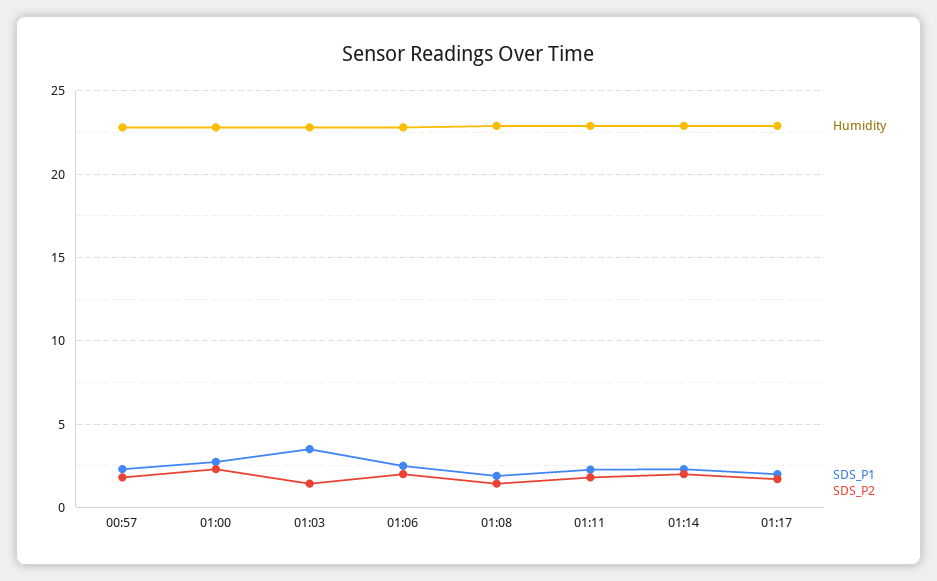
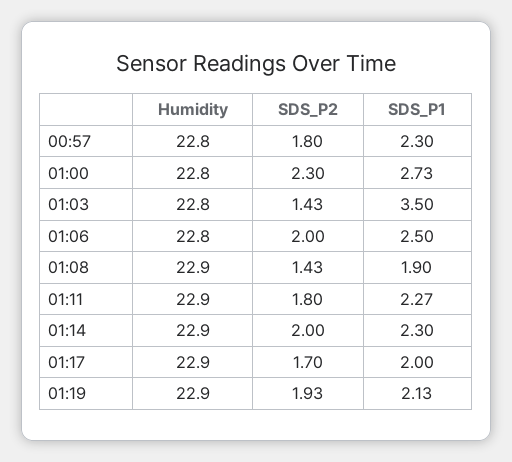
Humidity, 01:19: none -> 22.9
SDS_P2, 01:19: none -> 1.93
SDS_P1, 01:19: none -> 2.13

